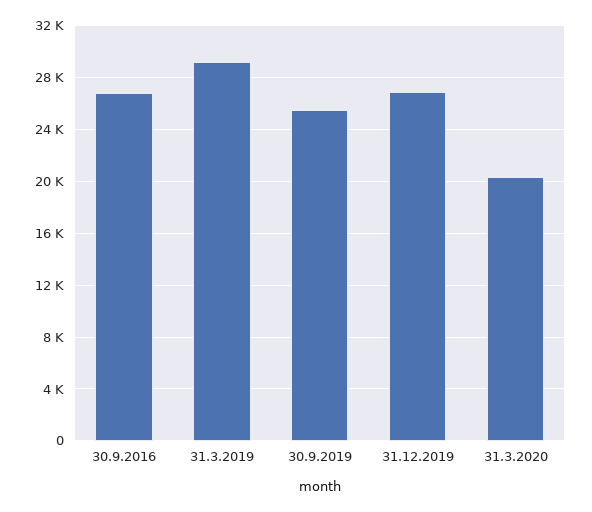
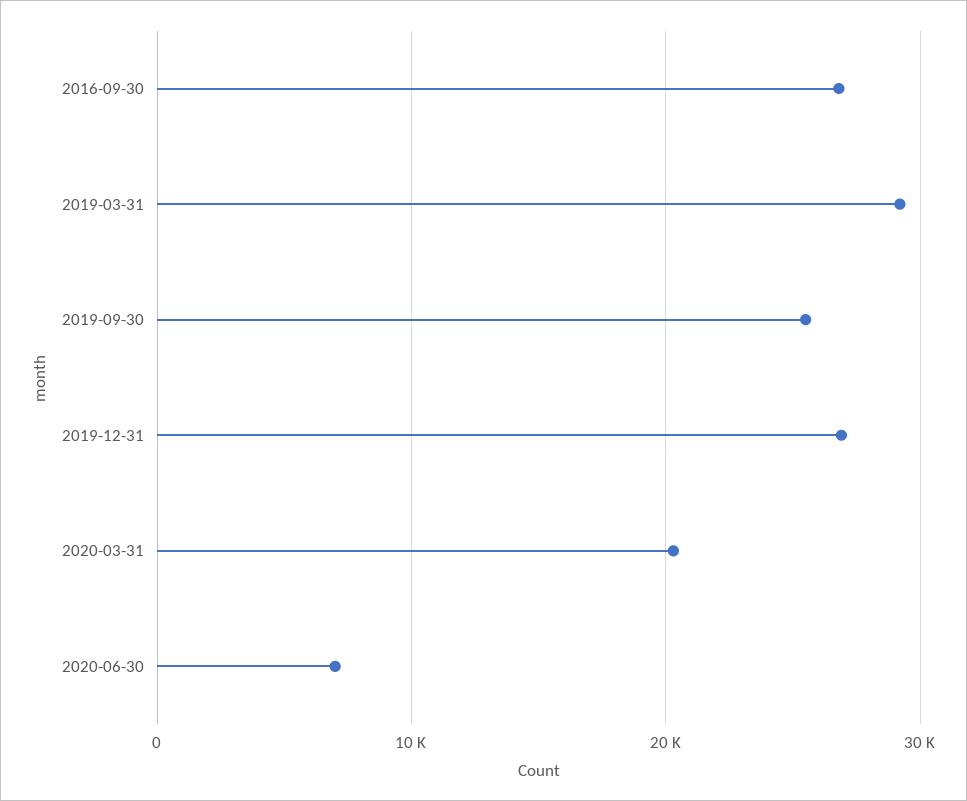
2020-06-30: none -> 7000

